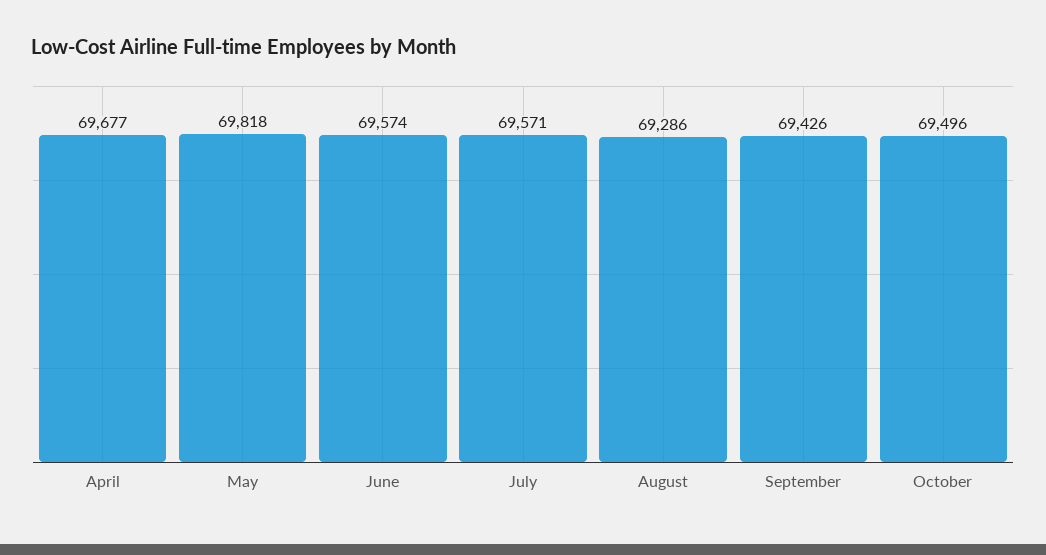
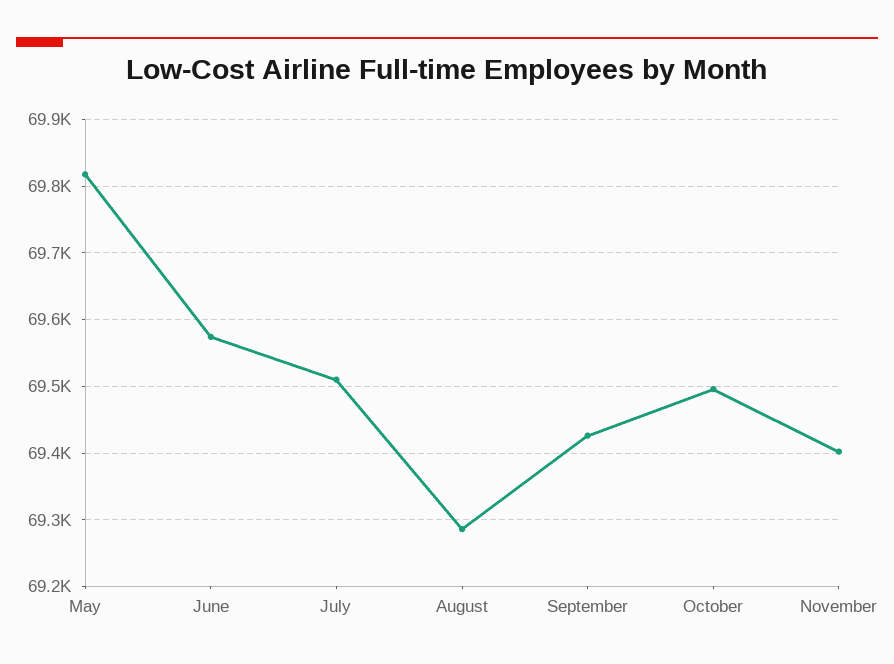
April: 69677 -> none
July: 69571 -> 69510
November: none -> 69400

